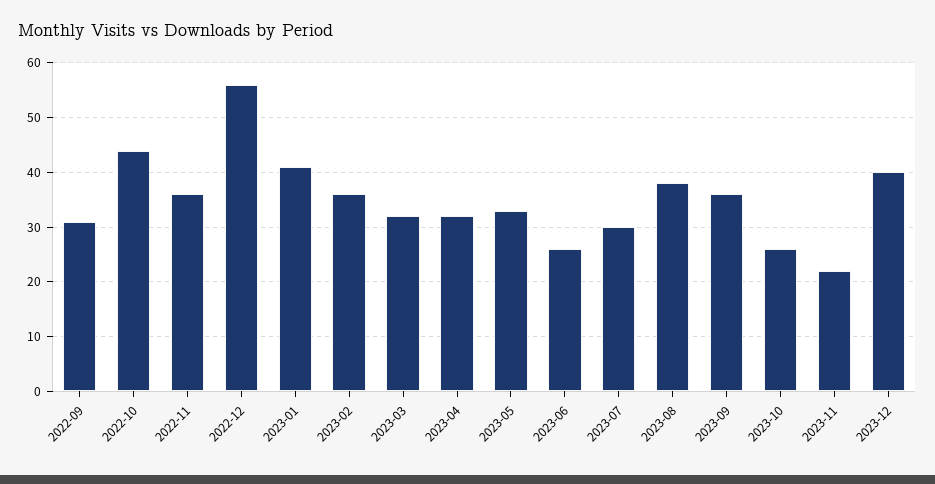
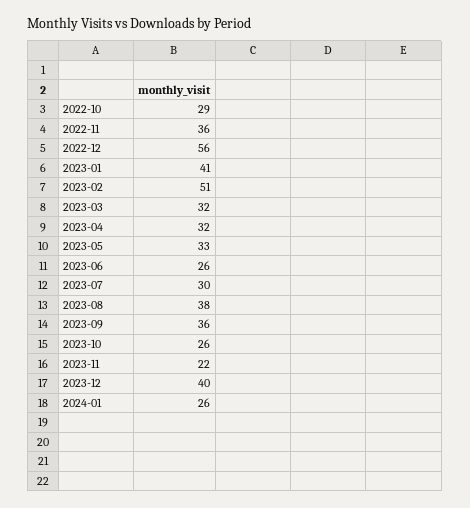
2022-09: 30 -> none
2022-10: 45 -> 29
2023-02: 35 -> 51
2024-01: none -> 26

